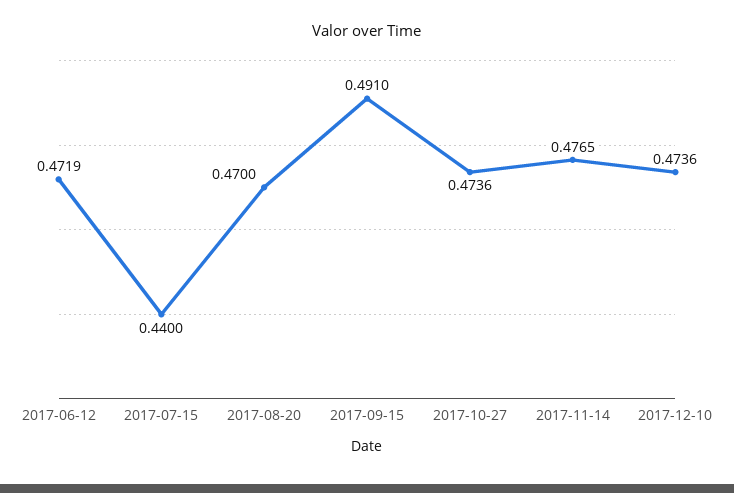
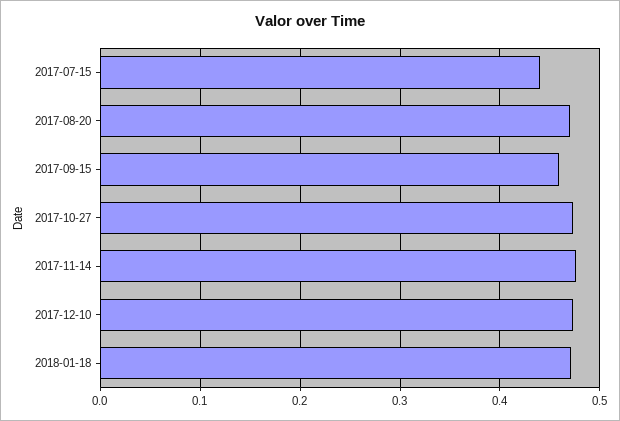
2017-06-12: 0.4719 -> none
2017-09-15: 0.491 -> 0.46
2018-01-18: none -> 0.47

